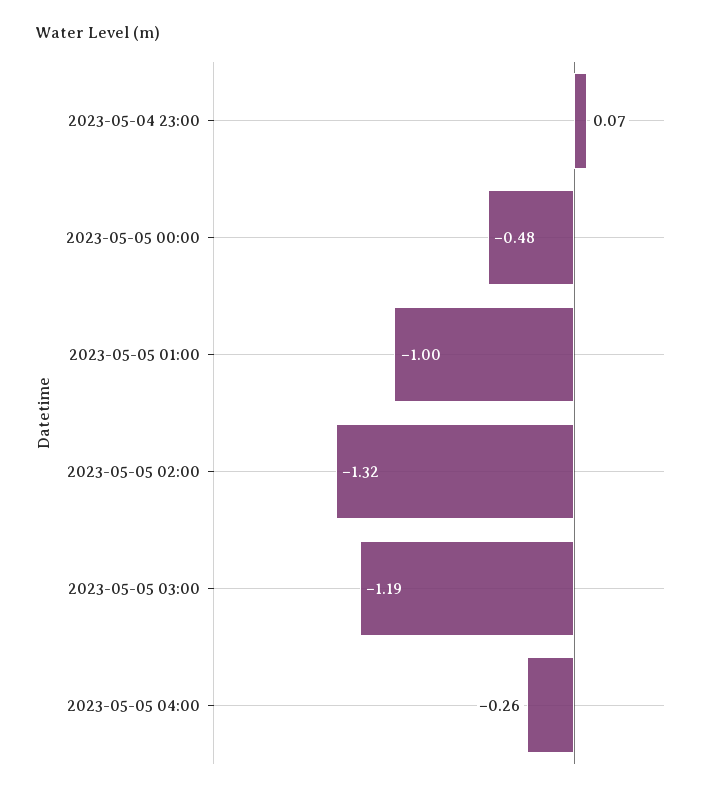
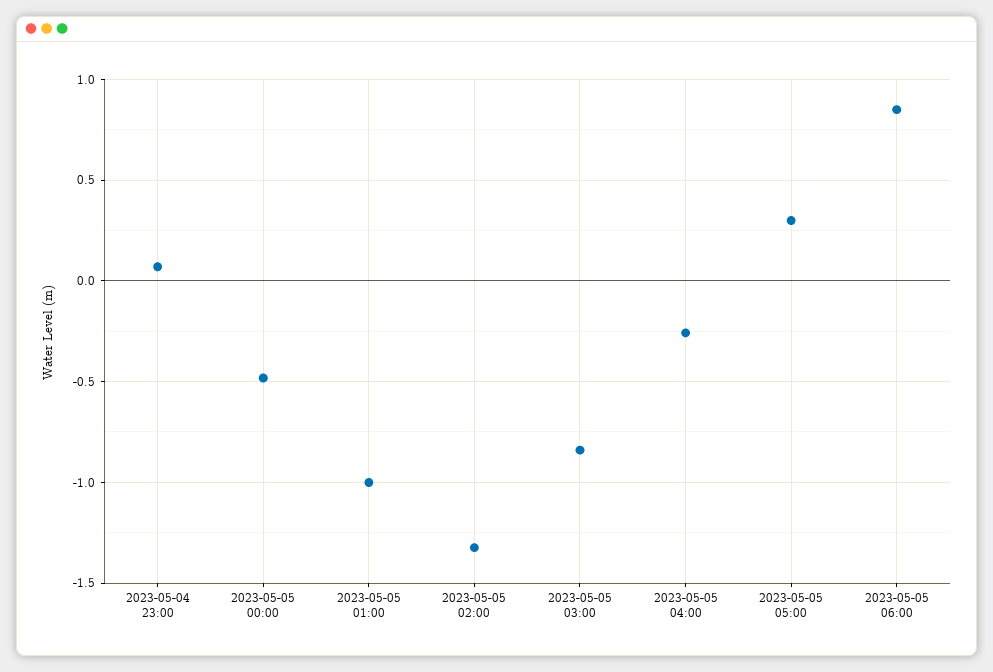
2023-05-05 03:00: -1.19 -> -0.85
2023-05-05 05:00: none -> 0.3
2023-05-05 06:00: none -> 0.85

